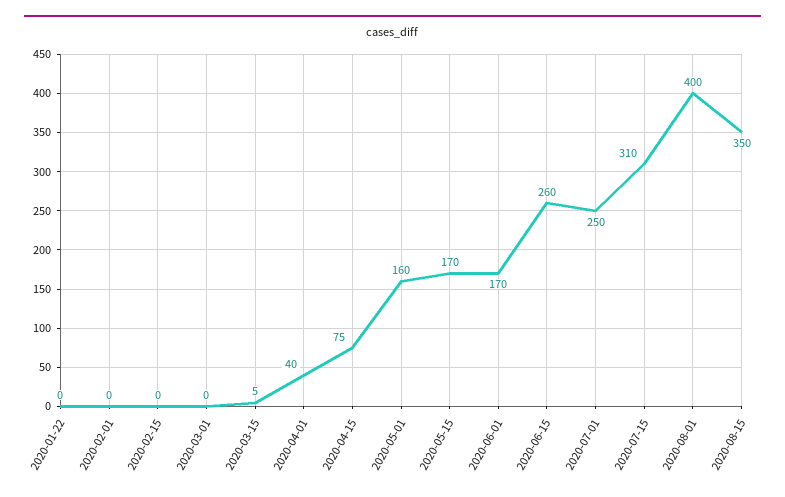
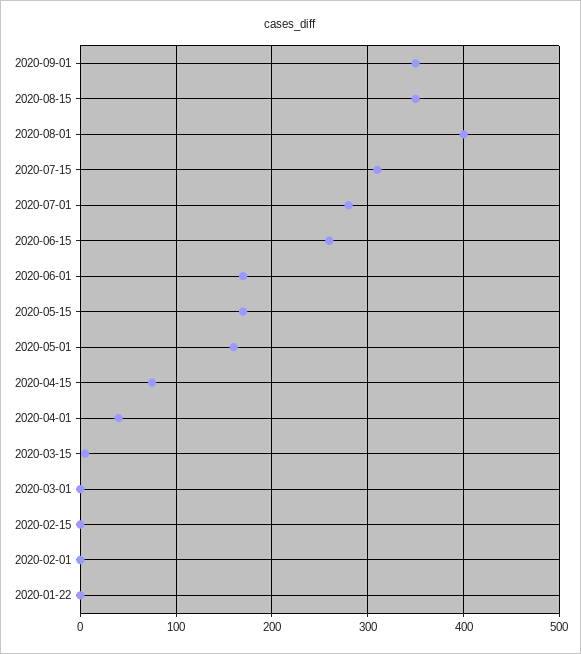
2020-07-01: 250 -> 280
2020-09-01: none -> 350

